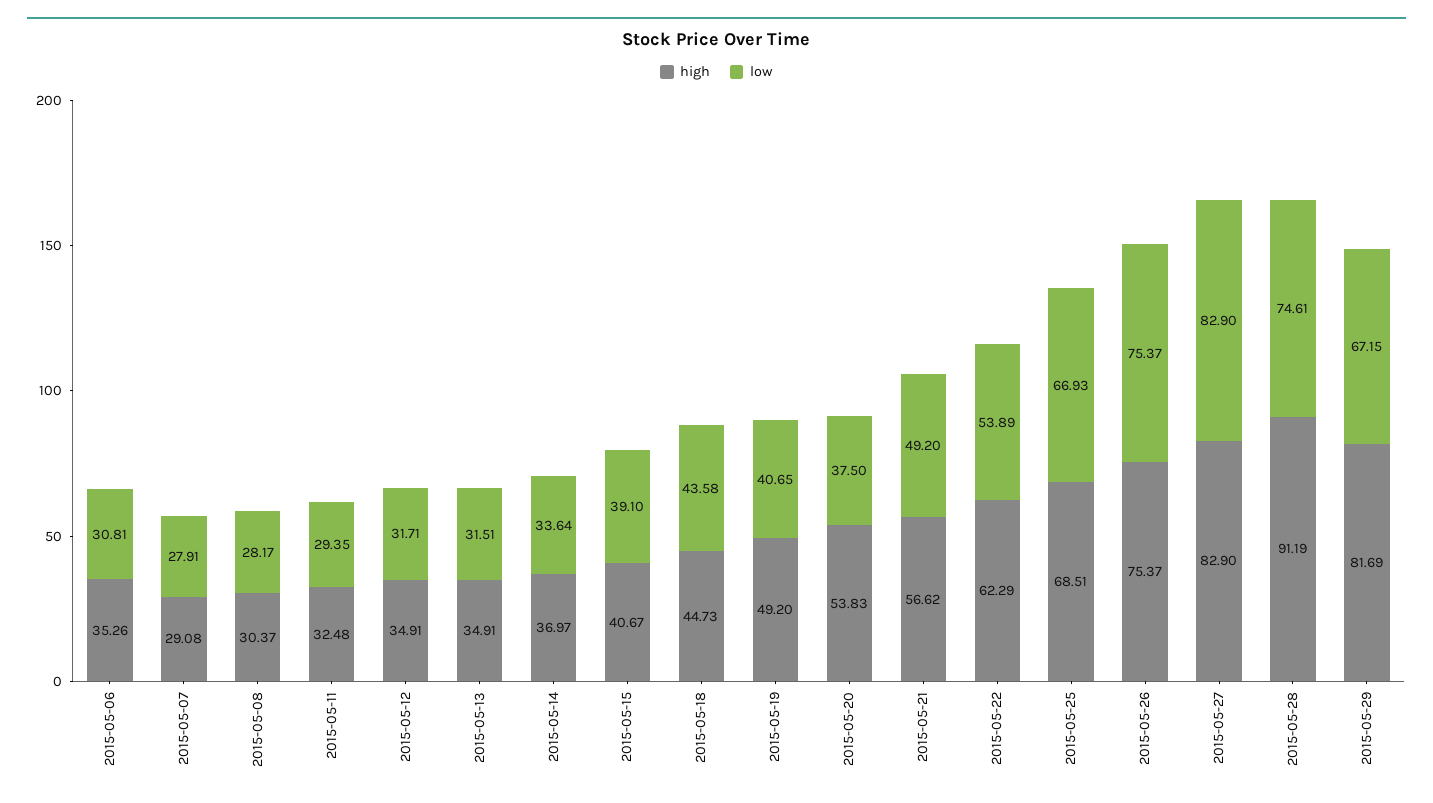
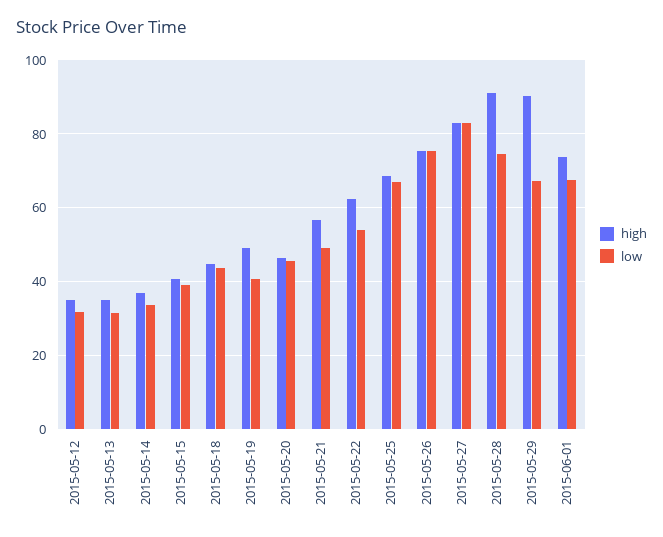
high, 2015-05-06: 35.26 -> none
low, 2015-05-06: 30.81 -> none
high, 2015-05-07: 29.08 -> none
low, 2015-05-07: 27.91 -> none
high, 2015-05-08: 30.37 -> none
low, 2015-05-08: 28.17 -> none
high, 2015-05-11: 32.48 -> none
low, 2015-05-11: 29.35 -> none
high, 2015-05-20: 53.83 -> 46
low, 2015-05-20: 37.5 -> 46
high, 2015-05-29: 81.69 -> 90
high, 2015-06-01: none -> 74
low, 2015-06-01: none -> 68

